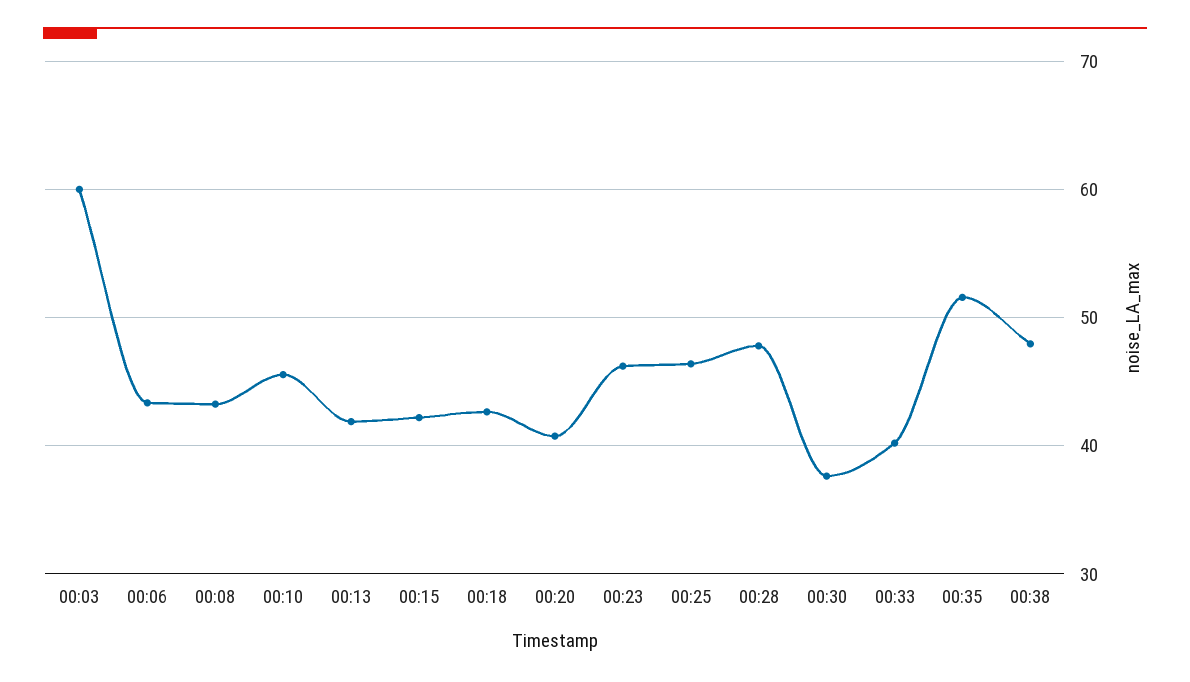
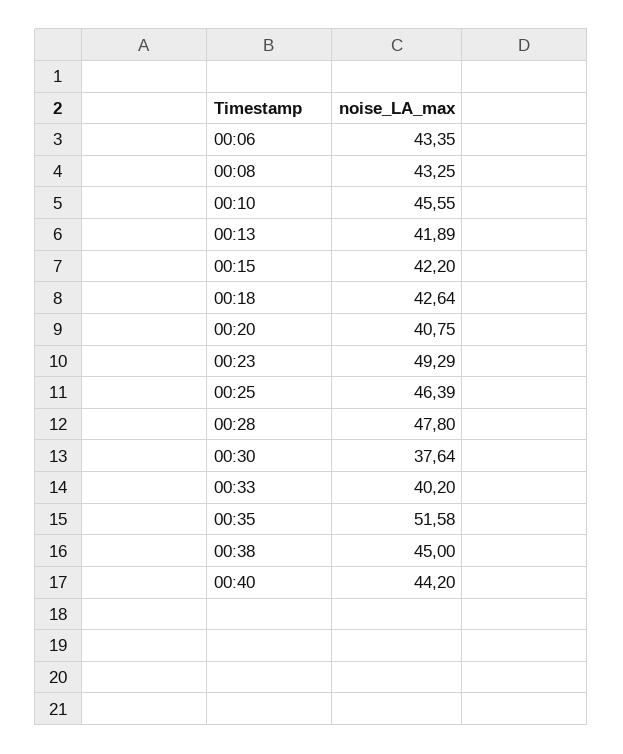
00:03: 60 -> none
00:23: 46 -> 49.29
00:38: 48 -> 45
00:40: none -> 44.2

